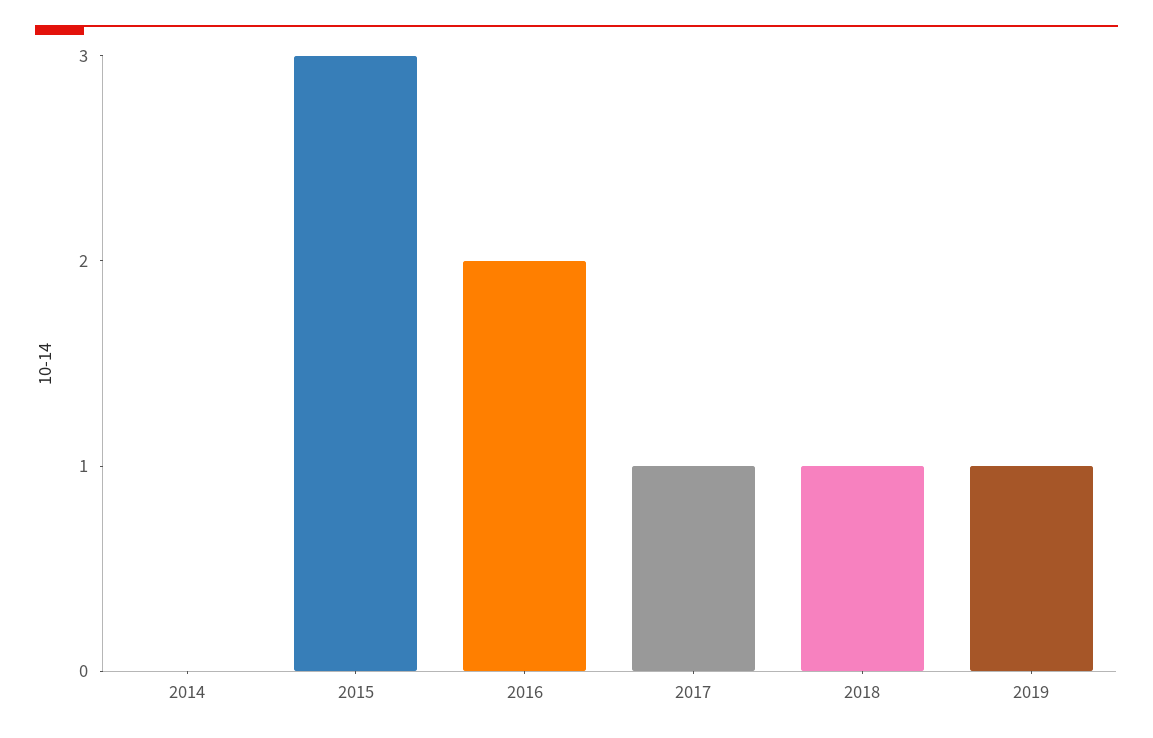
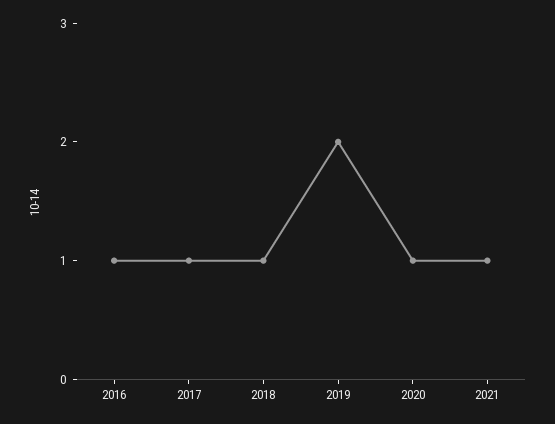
2014: 0 -> none
2015: 3 -> none
2016: 2 -> 1
2019: 1 -> 2
2020: none -> 1
2021: none -> 1

